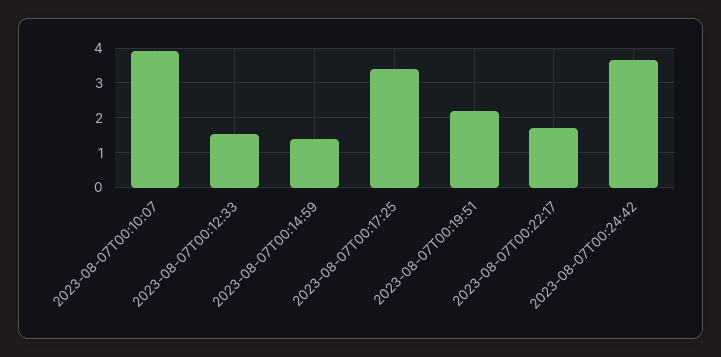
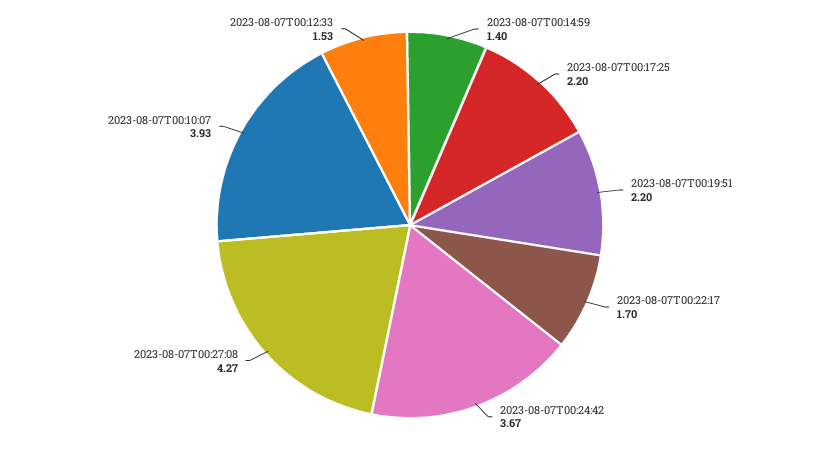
2023-08-07T00:17:25: 3.4 -> 2.2
2023-08-07T00:27:08: none -> 4.27

